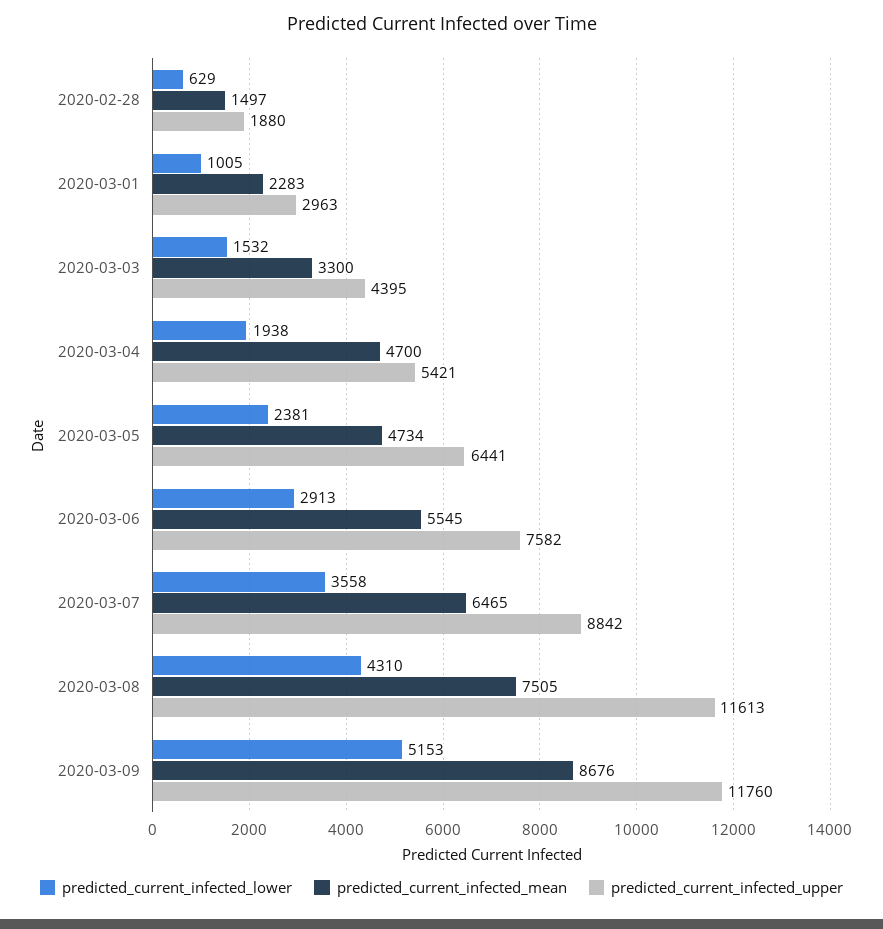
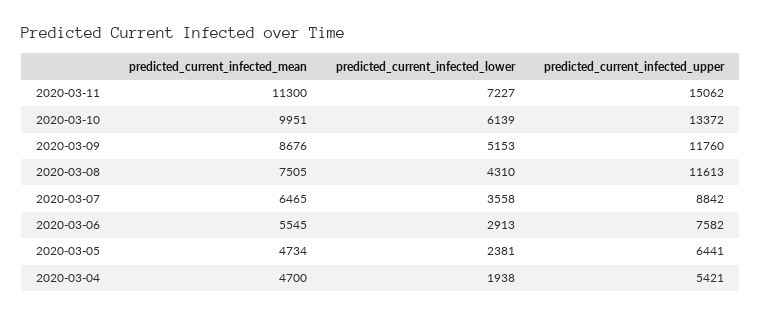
predicted_current_infected_lower, 2020-02-28: 629 -> none
predicted_current_infected_mean, 2020-02-28: 1497 -> none
predicted_current_infected_upper, 2020-02-28: 1880 -> none
predicted_current_infected_lower, 2020-03-01: 1005 -> none
predicted_current_infected_mean, 2020-03-01: 2283 -> none
predicted_current_infected_upper, 2020-03-01: 2963 -> none
predicted_current_infected_lower, 2020-03-03: 1532 -> none
predicted_current_infected_mean, 2020-03-03: 3300 -> none
predicted_current_infected_upper, 2020-03-03: 4395 -> none
predicted_current_infected_mean, 2020-03-11: none -> 11300
predicted_current_infected_lower, 2020-03-11: none -> 7227
predicted_current_infected_upper, 2020-03-11: none -> 15062
predicted_current_infected_mean, 2020-03-10: none -> 9951
predicted_current_infected_lower, 2020-03-10: none -> 6139
predicted_current_infected_upper, 2020-03-10: none -> 13372

